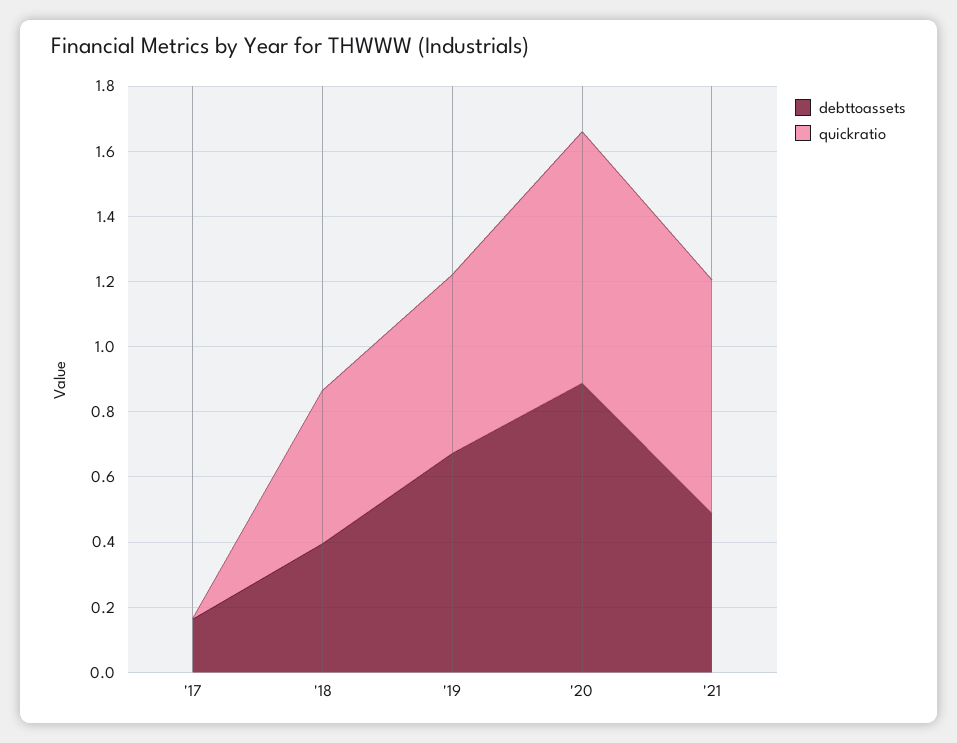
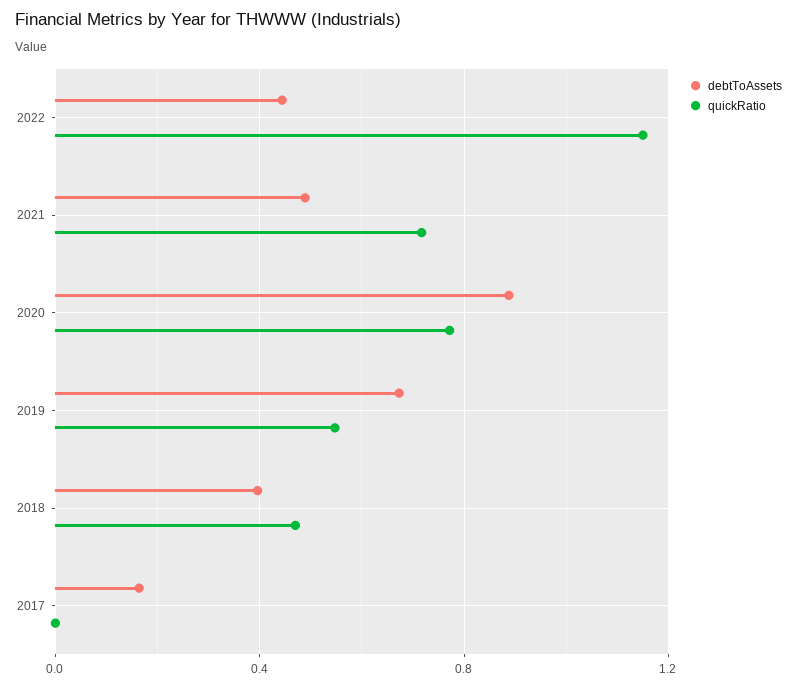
debttoassets, 2022: none -> 0.45
quickratio, 2022: none -> 1.15

